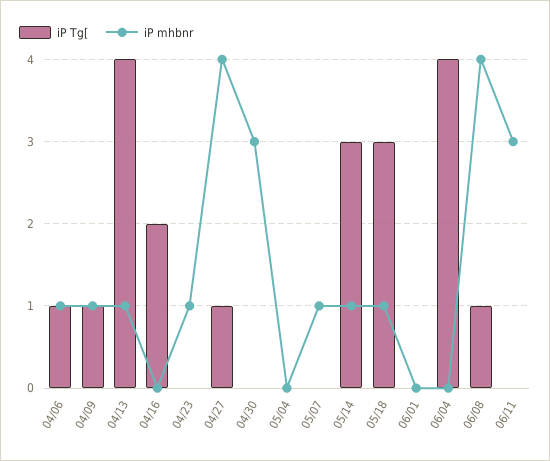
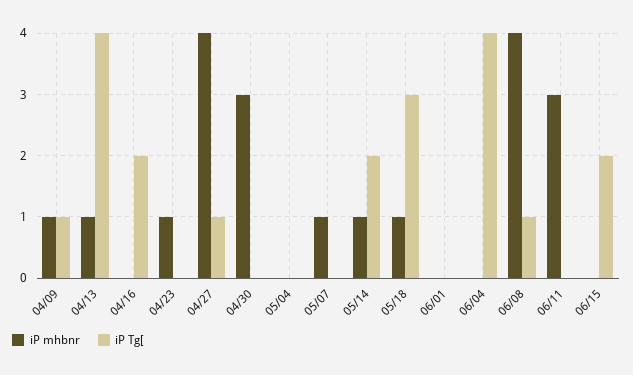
iP Tg[, 04/06: 1 -> none
iP mhbnr, 04/06: 1 -> none
iP Tg[, 05/14: 3 -> 2
iP mhbnr, 06/15: none -> 0
iP Tg[, 06/15: none -> 2

